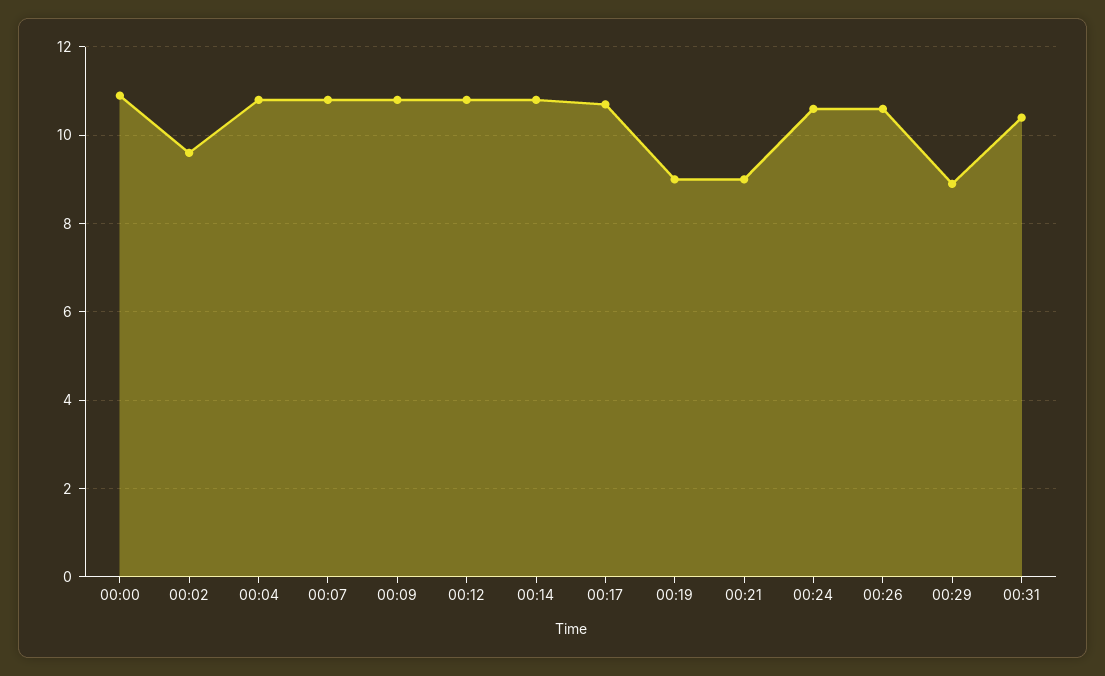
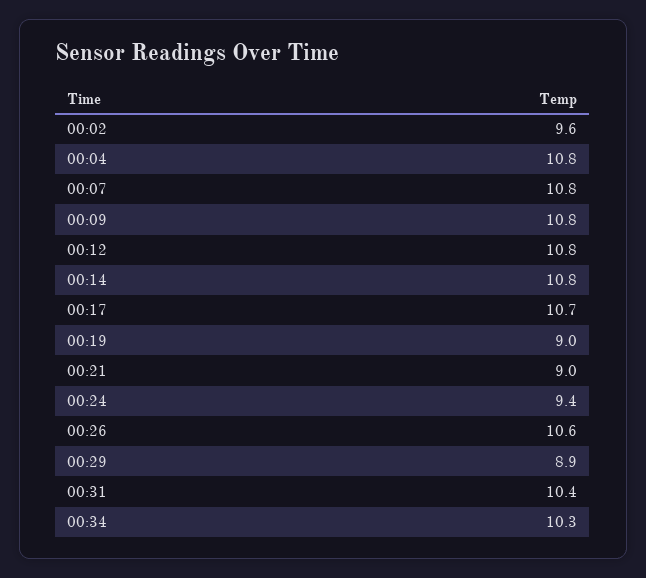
00:00: 11 -> none
00:24: 10.5 -> 9.4
00:34: none -> 10.3

